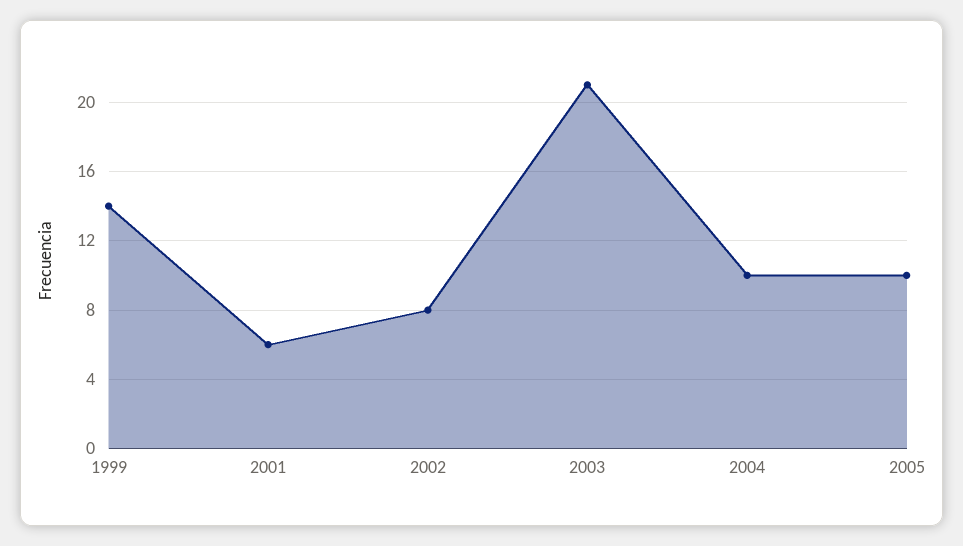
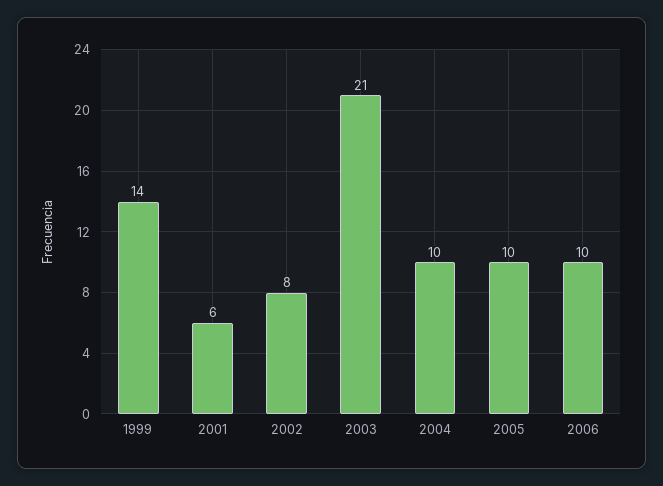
2006: none -> 10

